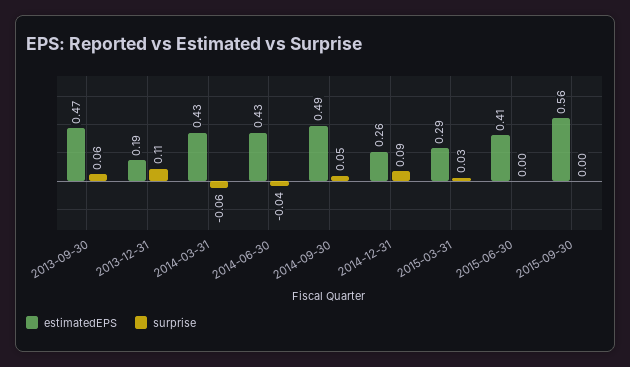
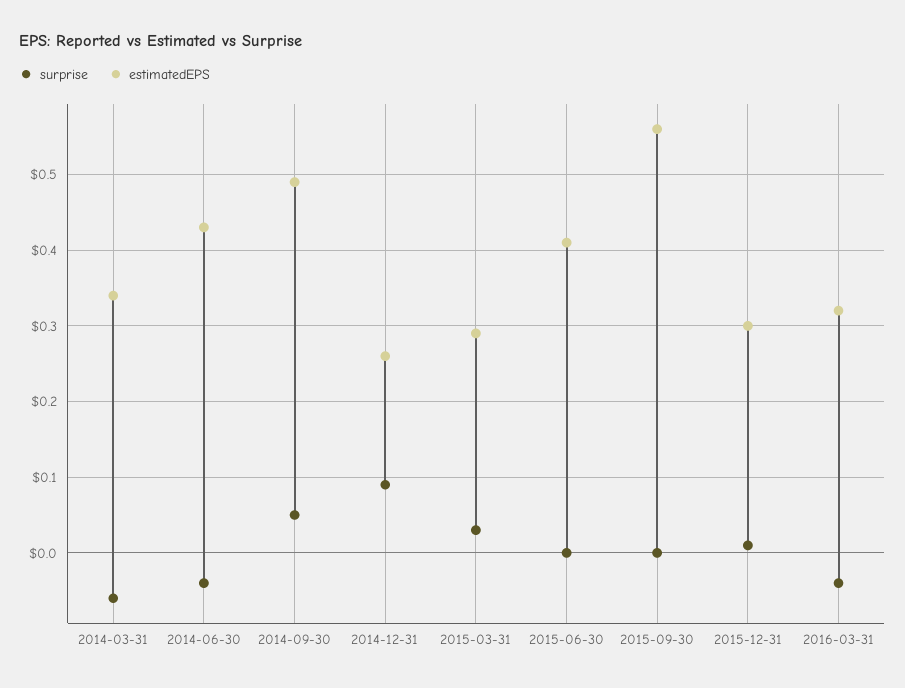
estimatedEPS, 2013-09-30: 0.47 -> none
surprise, 2013-09-30: 0.06 -> none
estimatedEPS, 2013-12-31: 0.19 -> none
surprise, 2013-12-31: 0.11 -> none
estimatedEPS, 2014-03-31: 0.43 -> 0.34
surprise, 2015-12-31: none -> 0.01
estimatedEPS, 2015-12-31: none -> 0.3
surprise, 2016-03-31: none -> -0.04
estimatedEPS, 2016-03-31: none -> 0.32

